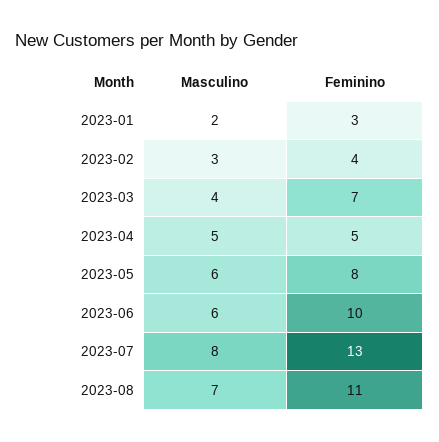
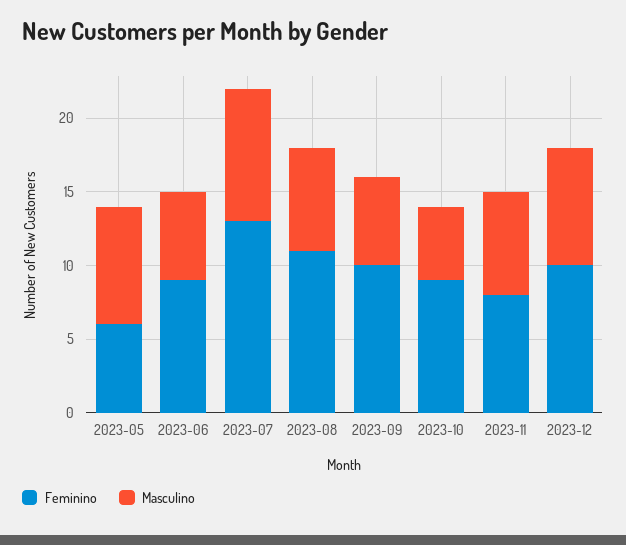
Masculino, 2023-01: 2 -> none
Feminino, 2023-01: 3 -> none
Masculino, 2023-02: 3 -> none
Feminino, 2023-02: 4 -> none
Masculino, 2023-03: 4 -> none
Feminino, 2023-03: 7 -> none
Masculino, 2023-04: 5 -> none
Feminino, 2023-04: 5 -> none
Masculino, 2023-05: 6 -> 8
Feminino, 2023-05: 8 -> 6
Feminino, 2023-06: 10 -> 9
Masculino, 2023-07: 8 -> 9
Feminino, 2023-09: none -> 10
Masculino, 2023-09: none -> 6
Feminino, 2023-10: none -> 9
Masculino, 2023-10: none -> 5
Feminino, 2023-11: none -> 8
Masculino, 2023-11: none -> 7
Feminino, 2023-12: none -> 10
Masculino, 2023-12: none -> 8

